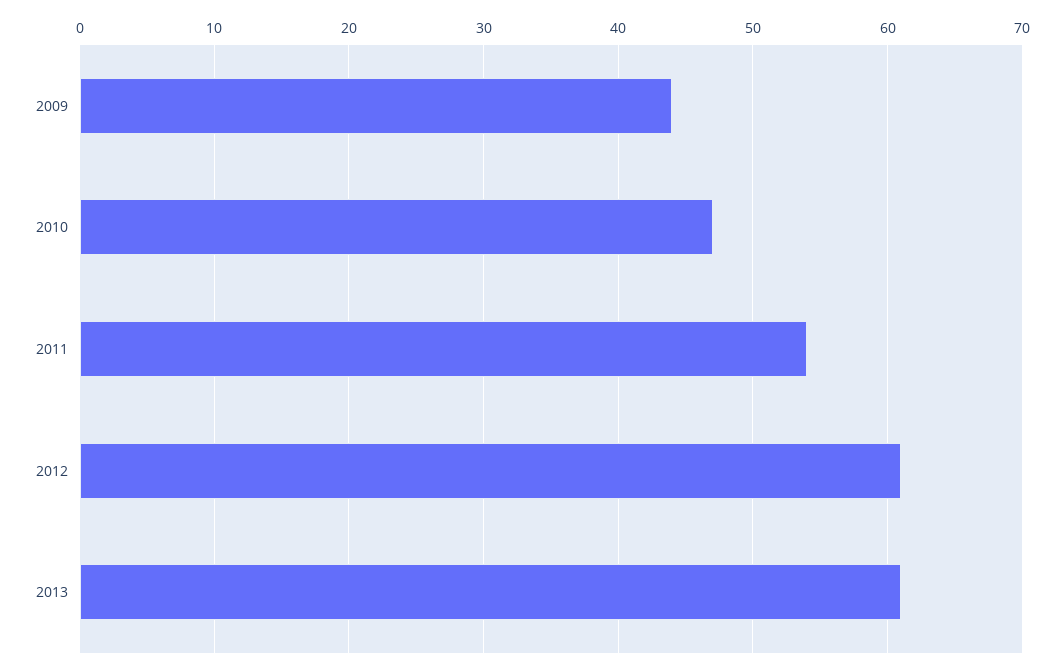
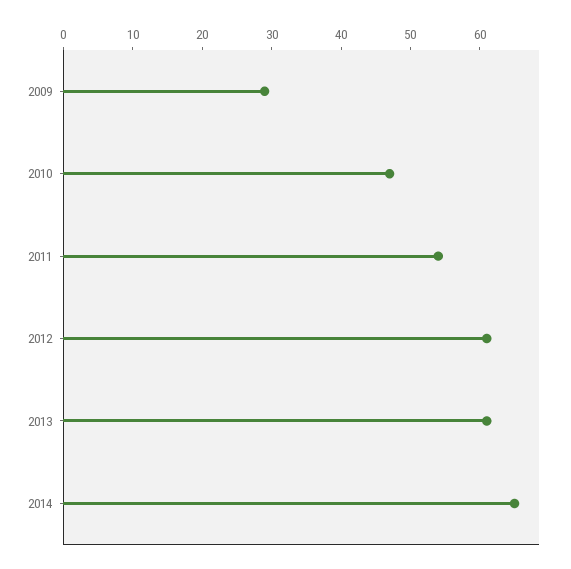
2009: 44 -> 30
2014: none -> 65

